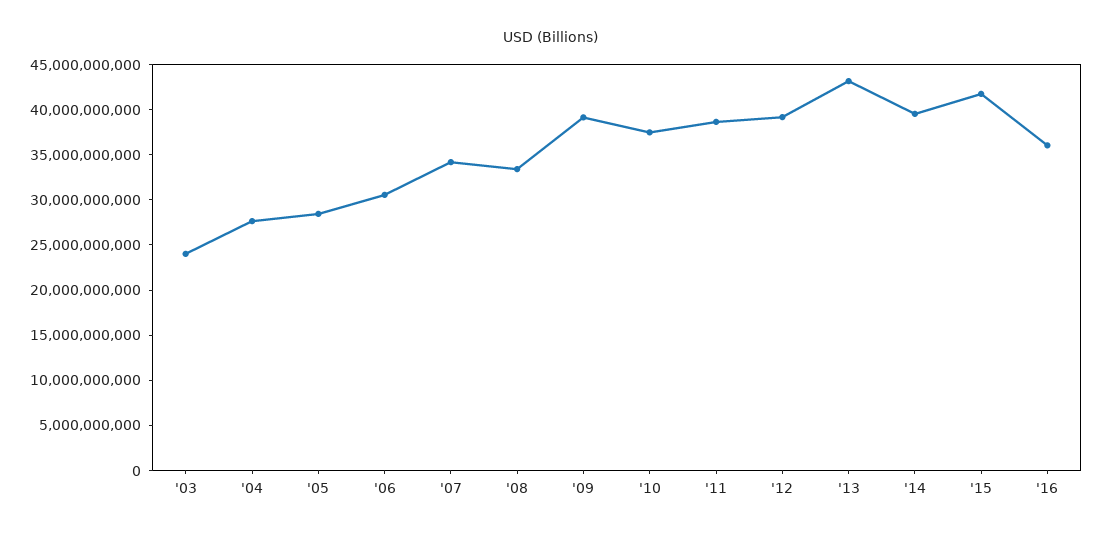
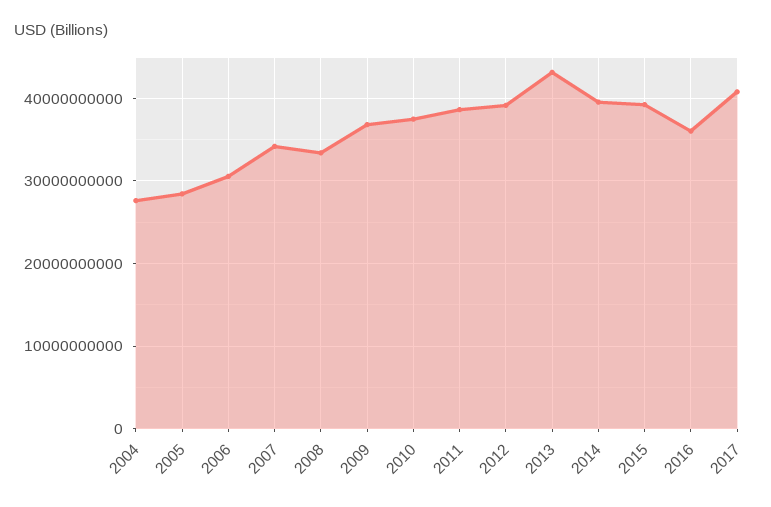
'03: 24000000000 -> none
'09: 39000000000 -> 37000000000
'15: 42000000000 -> 39000000000
2017: none -> 41000000000

